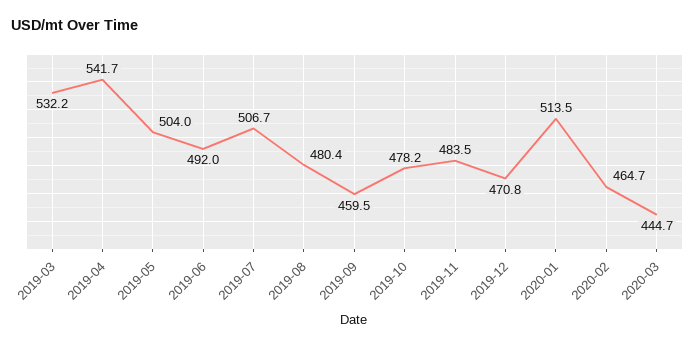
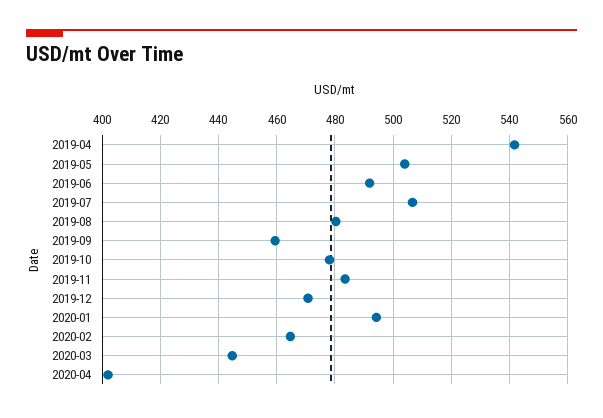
2019-03: 532.2 -> none
2020-01: 513.5 -> 495
2020-04: none -> 402.5

